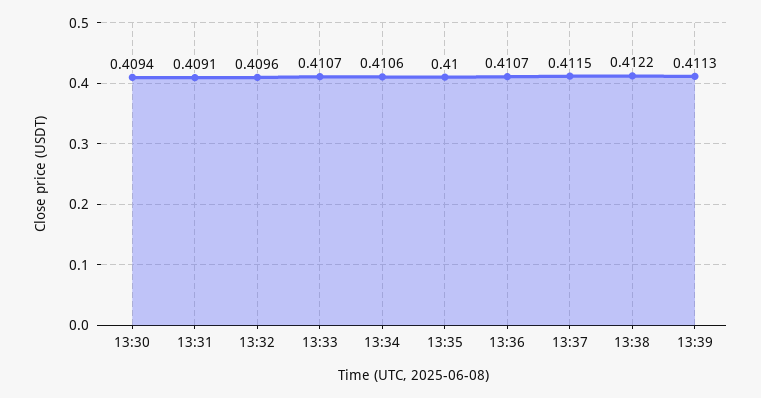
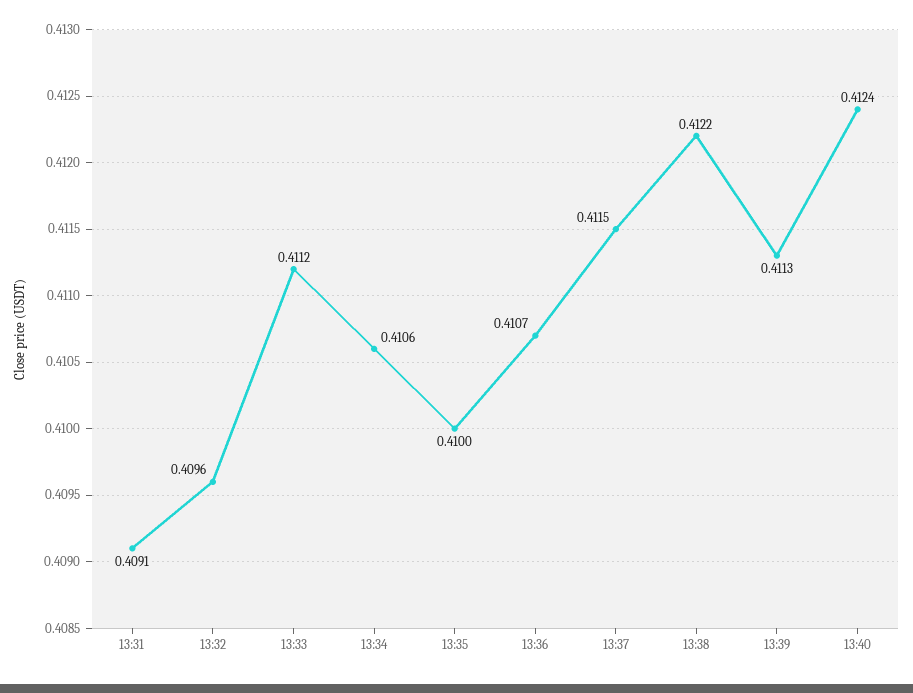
13:30: 0.4094 -> none
13:33: 0.4107 -> 0.4112
13:40: none -> 0.4124

